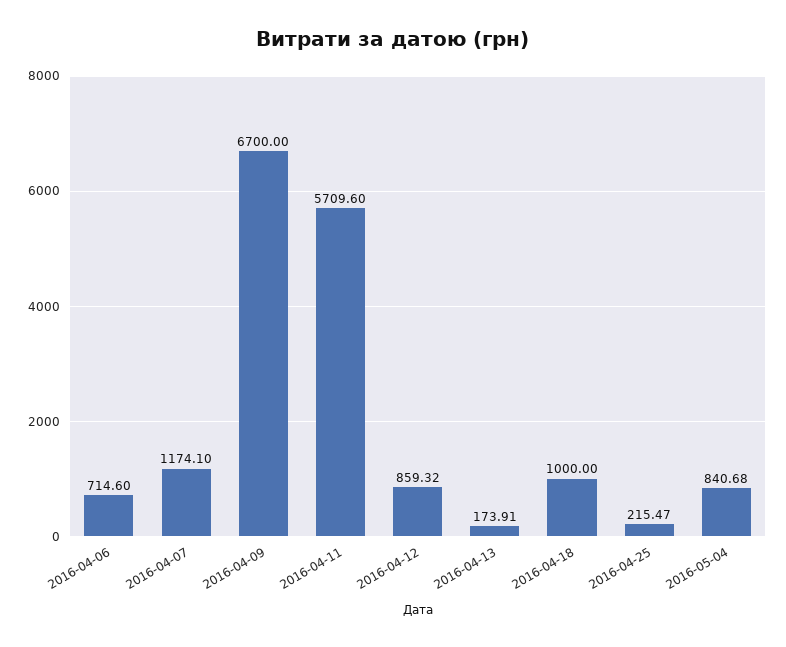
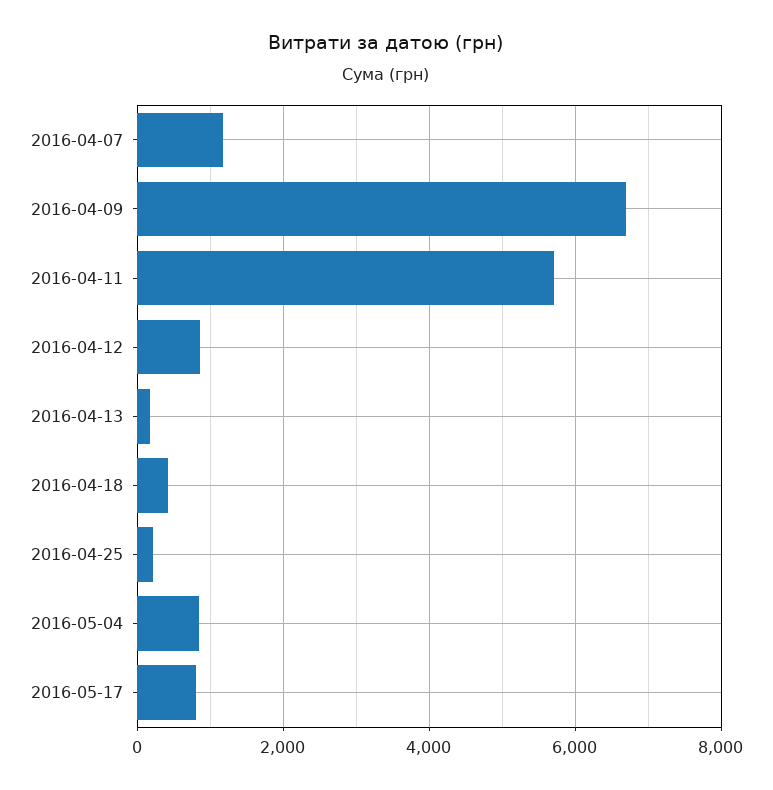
2016-04-06: 714.6 -> none
2016-04-18: 1000 -> 400
2016-05-17: none -> 800

